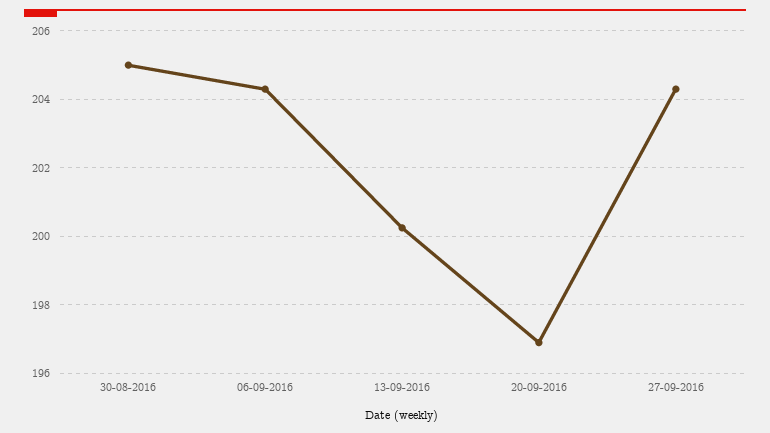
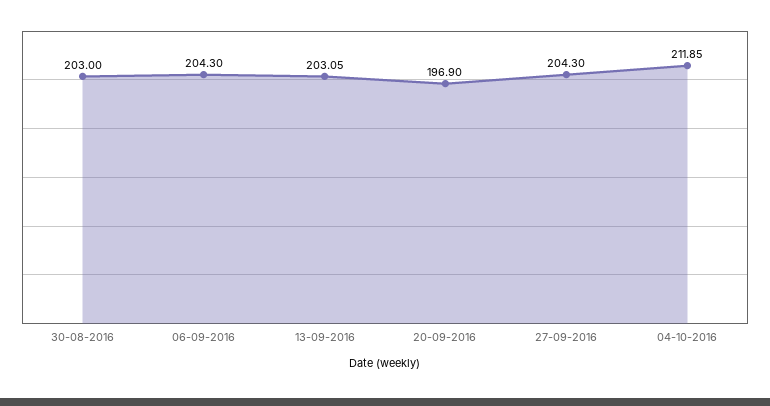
30-08-2016: 205 -> 203
13-09-2016: 200.2 -> 203.05
04-10-2016: none -> 211.85

